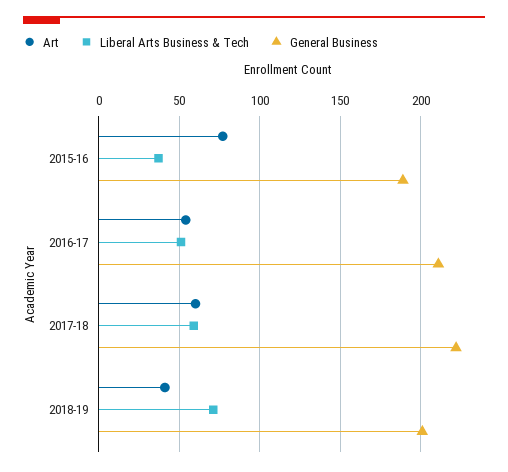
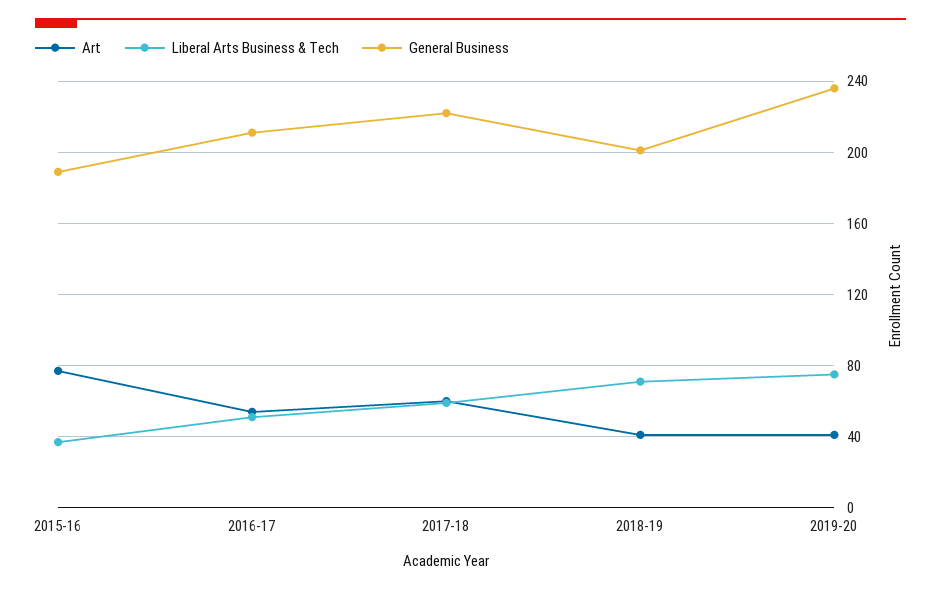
Art, 2019-20: none -> 40
Liberal Arts Business & Tech, 2019-20: none -> 75
General Business, 2019-20: none -> 235

